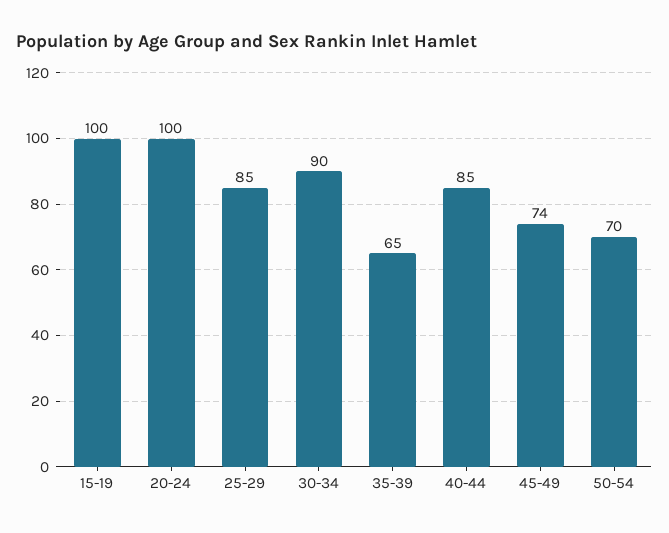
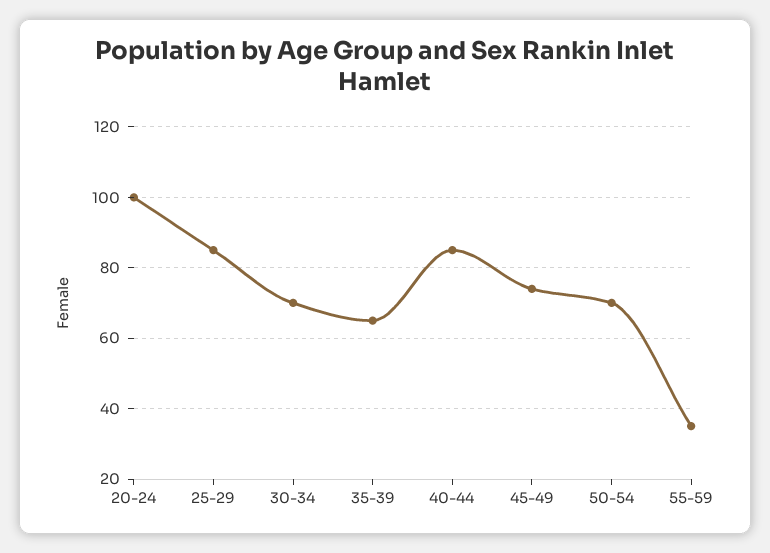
15-19: 100 -> none
30-34: 90 -> 70
55-59: none -> 35

